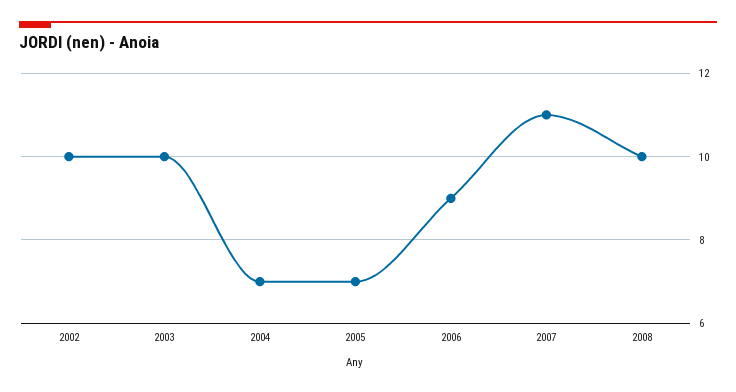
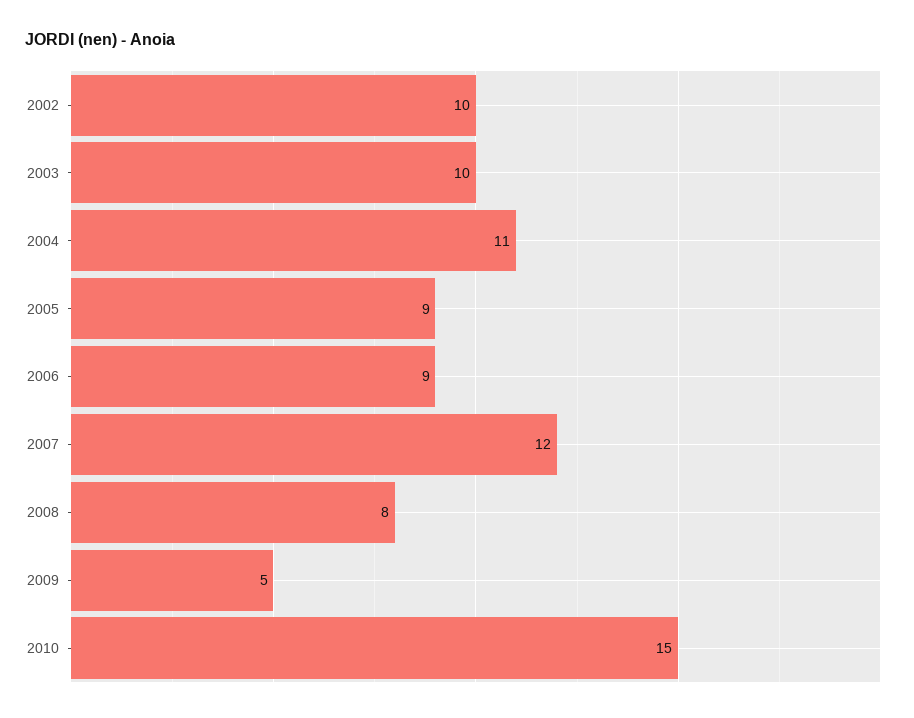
2004: 7 -> 11
2005: 7 -> 9
2007: 11 -> 12
2008: 10 -> 8
2009: none -> 5
2010: none -> 15

